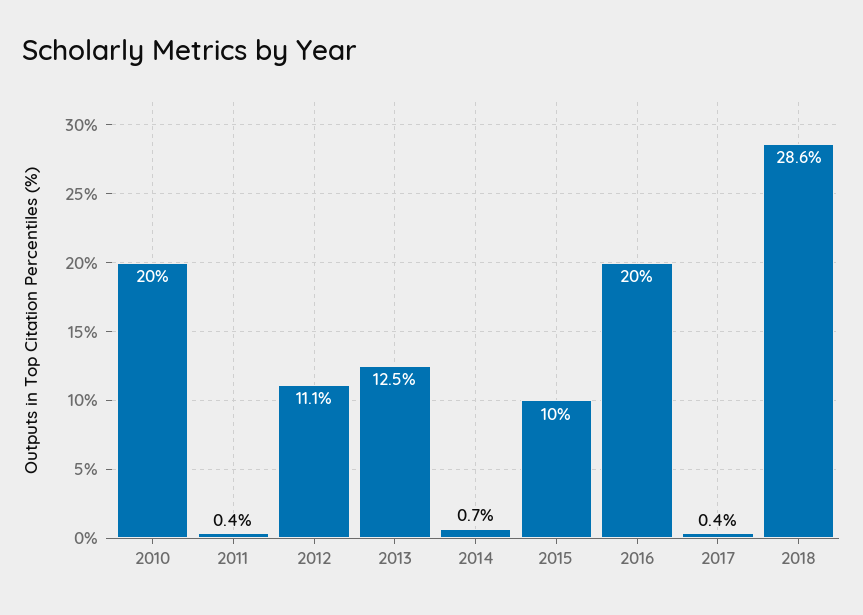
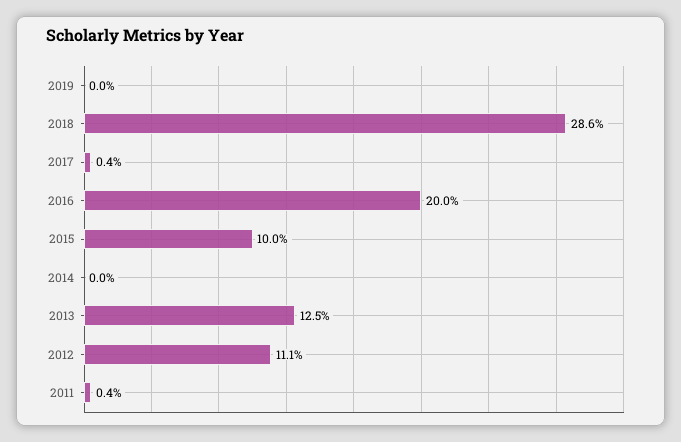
2010: 20 -> none
2014: 0.7 -> 0
2019: none -> 0

